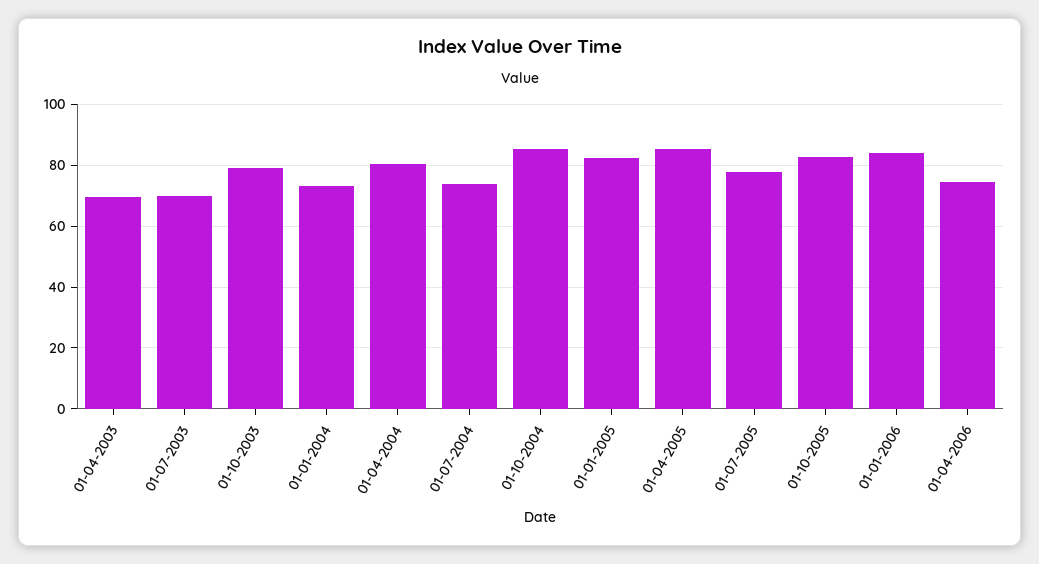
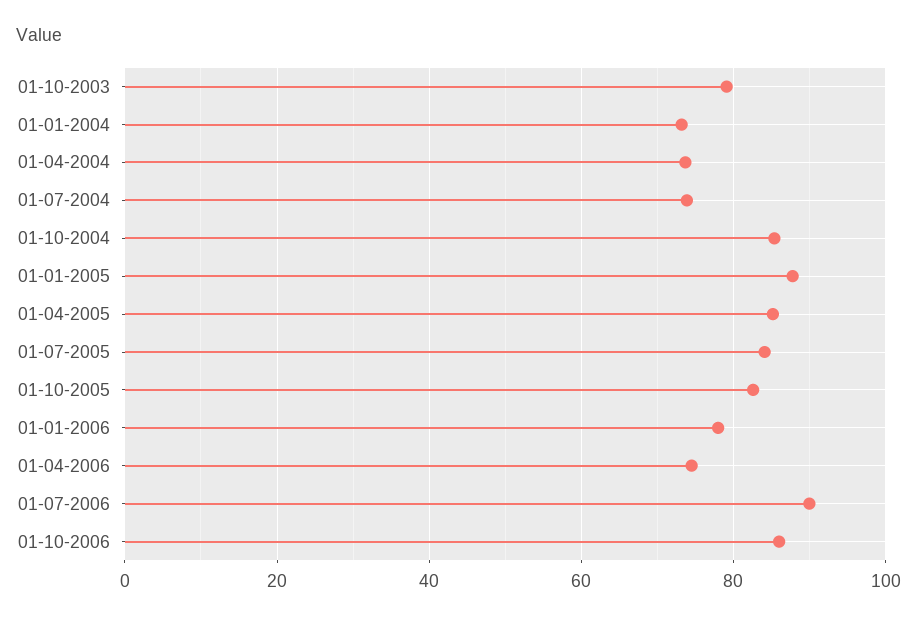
01-04-2003: 70 -> none
01-07-2003: 70 -> none
01-04-2004: 80 -> 74
01-01-2005: 82 -> 88
01-07-2005: 78 -> 84
01-01-2006: 84 -> 78
01-07-2006: none -> 90
01-10-2006: none -> 86

